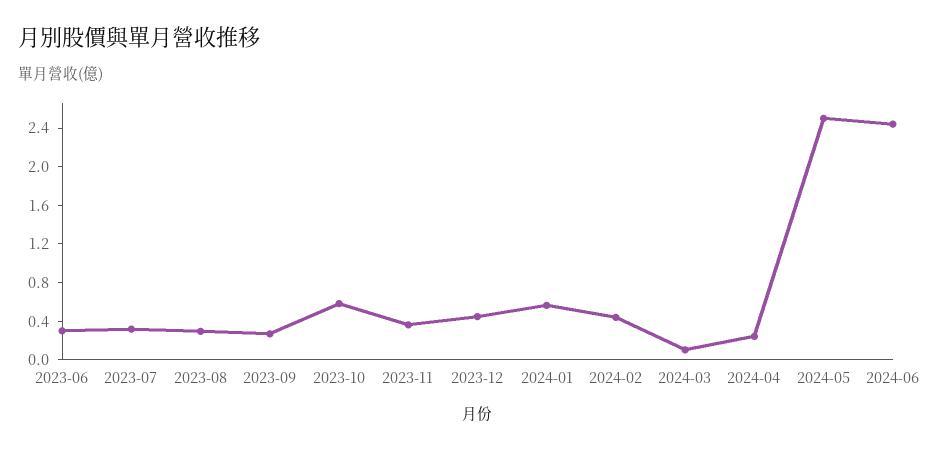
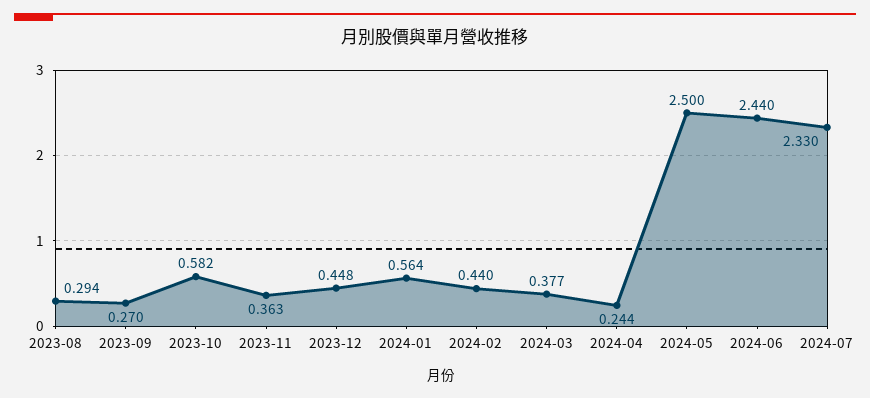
2023-06: 0.3 -> none
2023-07: 0.3 -> none
2024-03: 0.1 -> 0.377
2024-07: none -> 2.33

